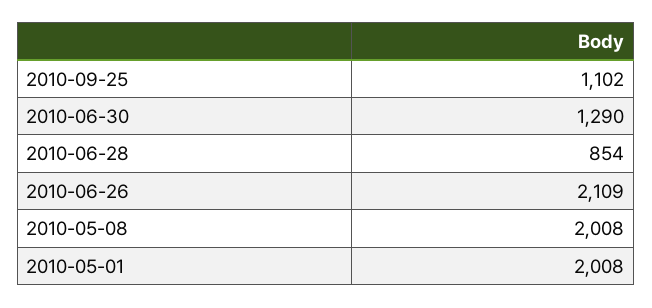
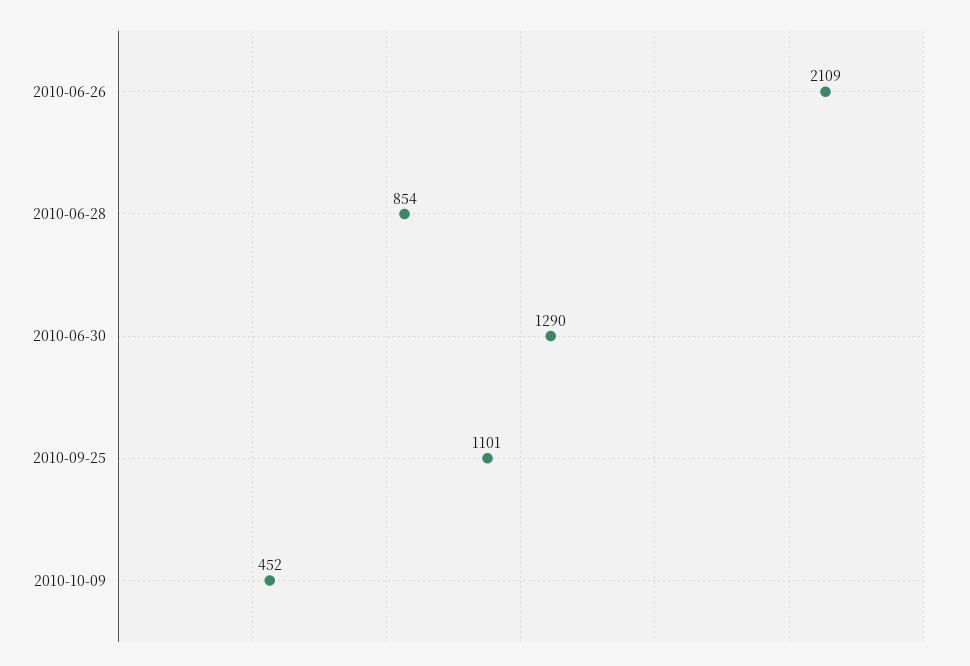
2010-09-25: 1102 -> 1101
2010-05-08: 2008 -> none
2010-05-01: 2008 -> none
2010-10-09: none -> 452

